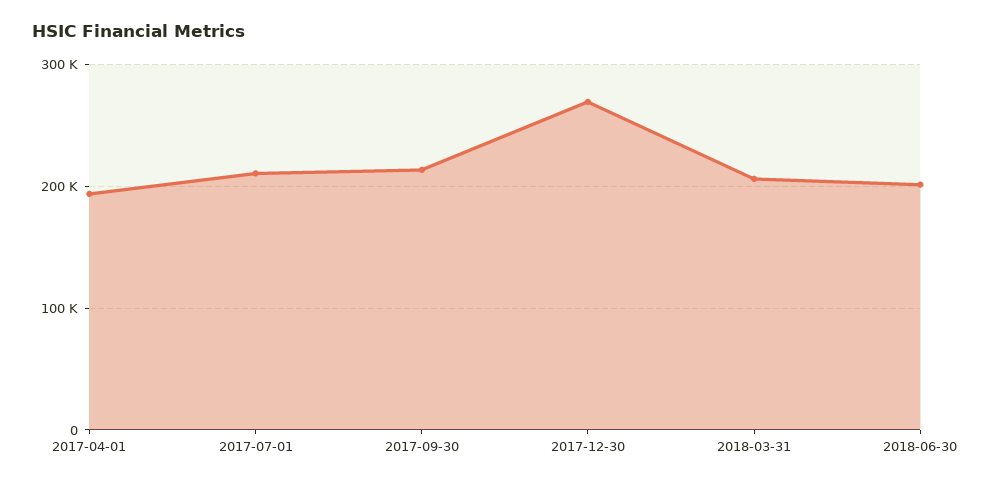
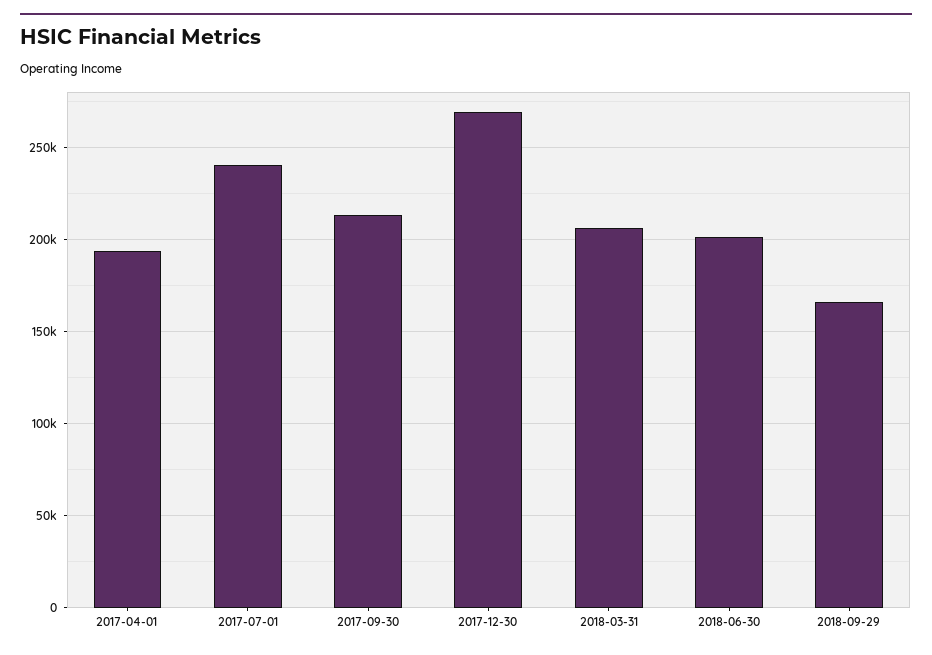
2017-07-01: 210000 -> 240000
2018-09-29: none -> 165000

